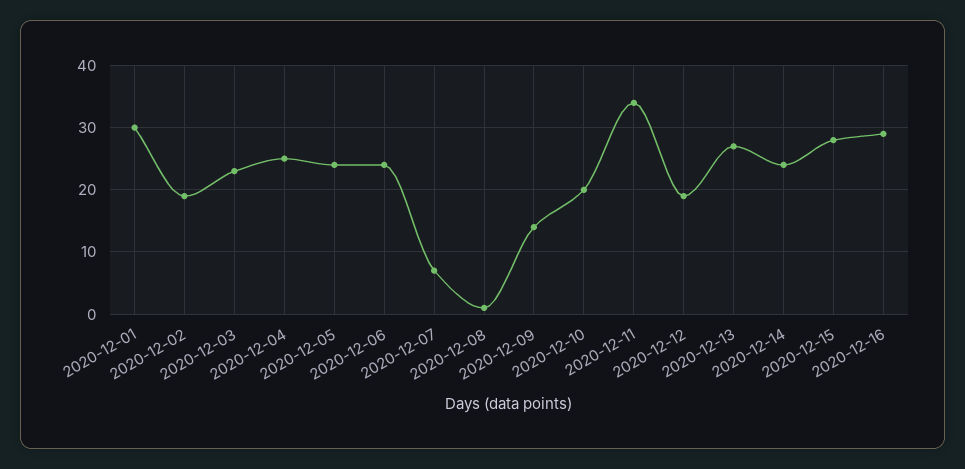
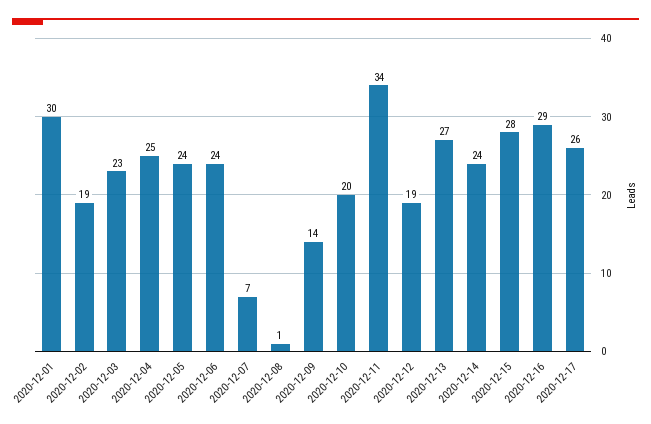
2020-12-17: none -> 26

